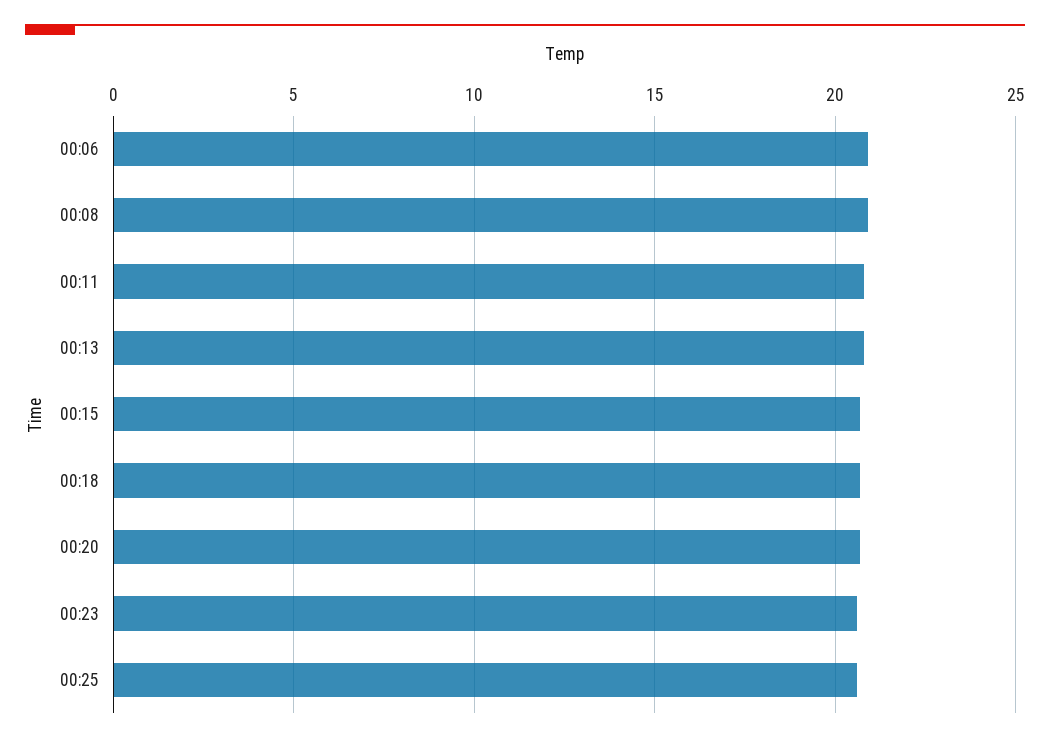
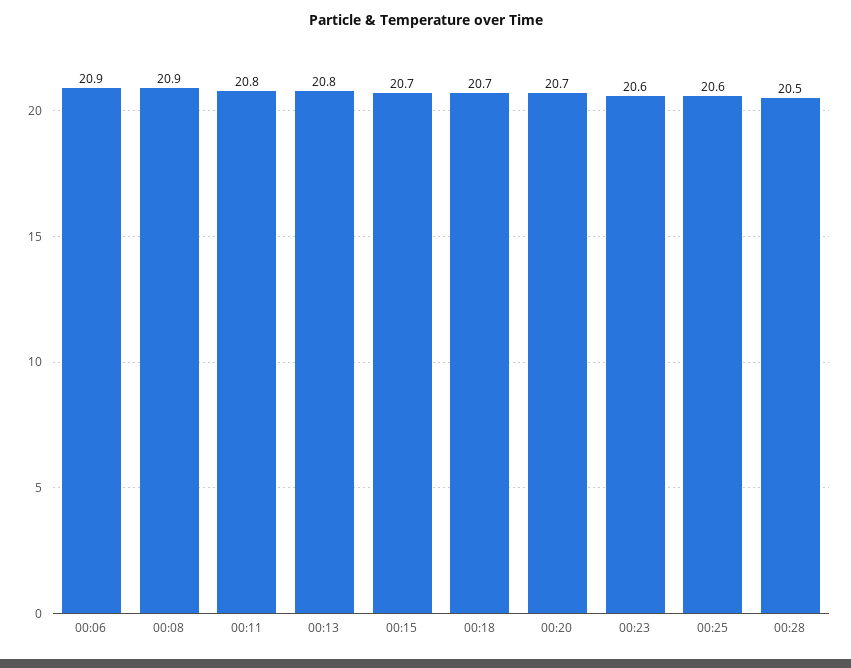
00:28: none -> 20.5

